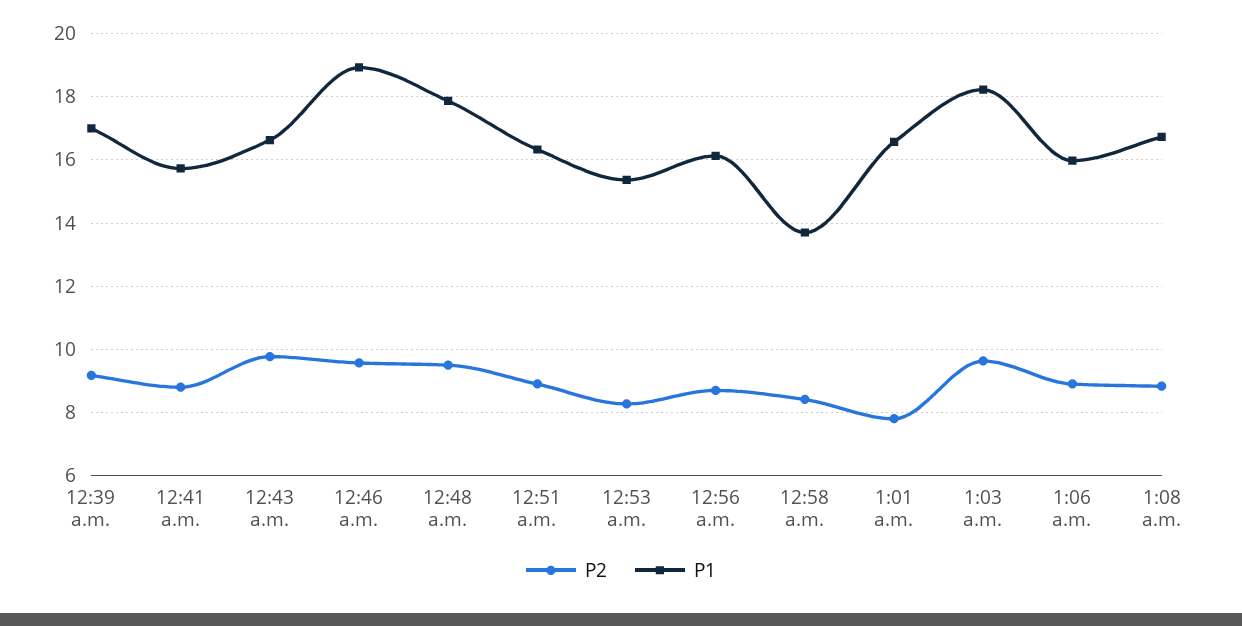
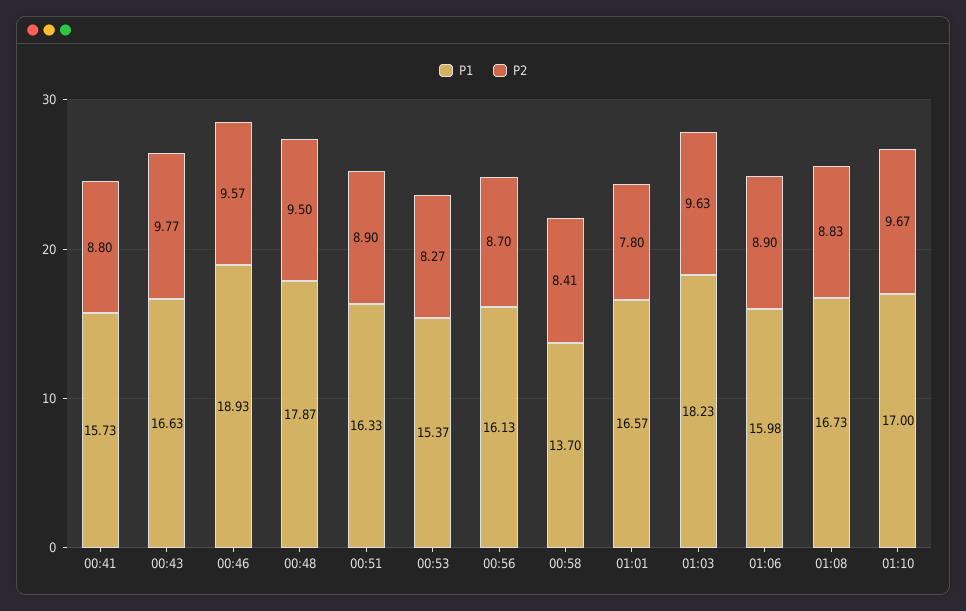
P2, 12:39 a.m.: 9.2 -> none
P1, 12:39 a.m.: 17 -> none
P1, 01:10: none -> 17
P2, 01:10: none -> 9.67

